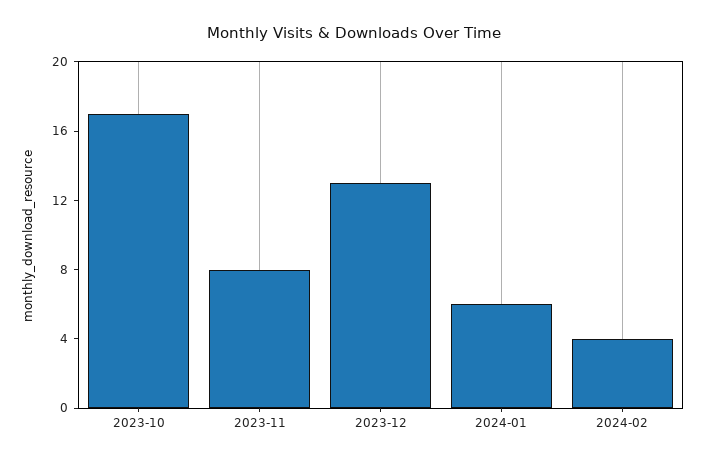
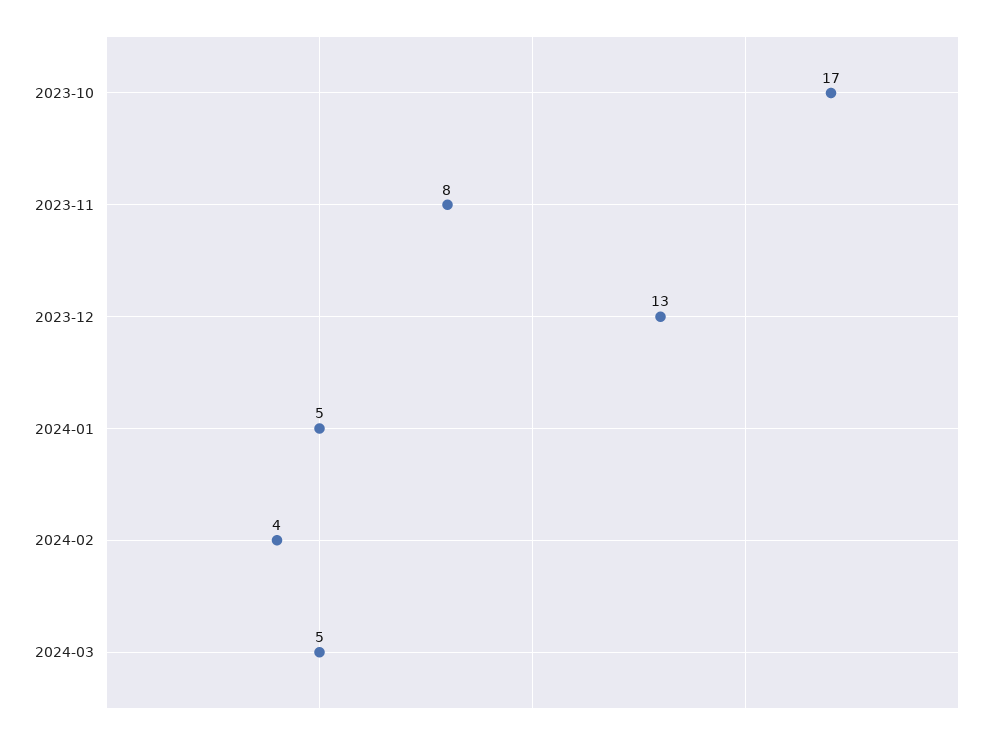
2024-01: 6 -> 5
2024-03: none -> 5

